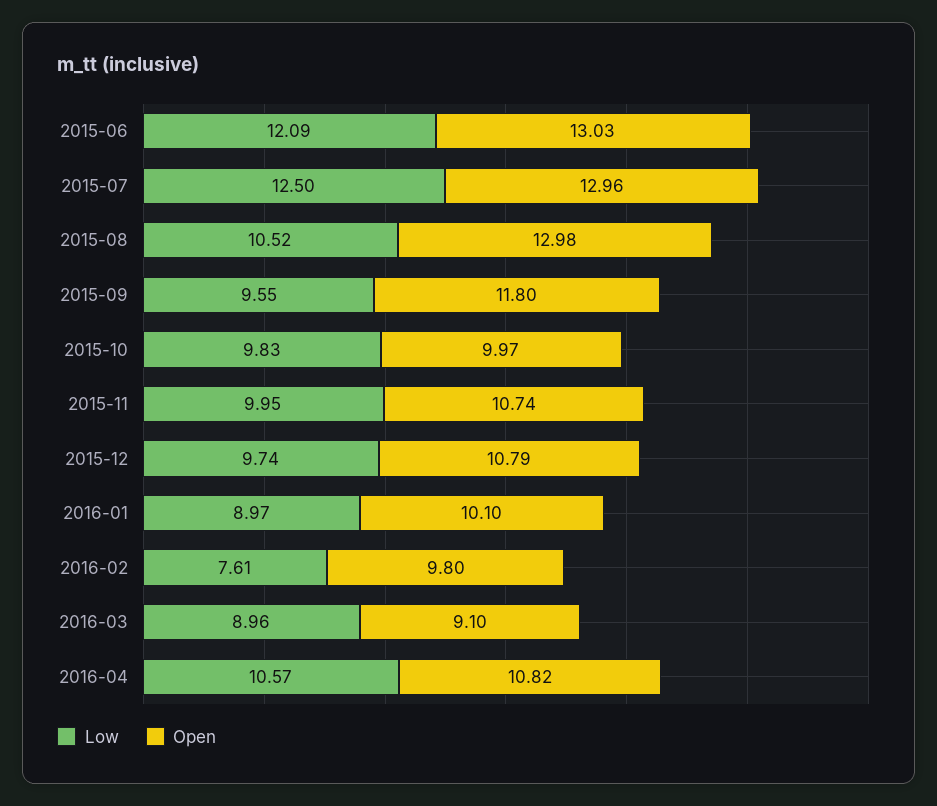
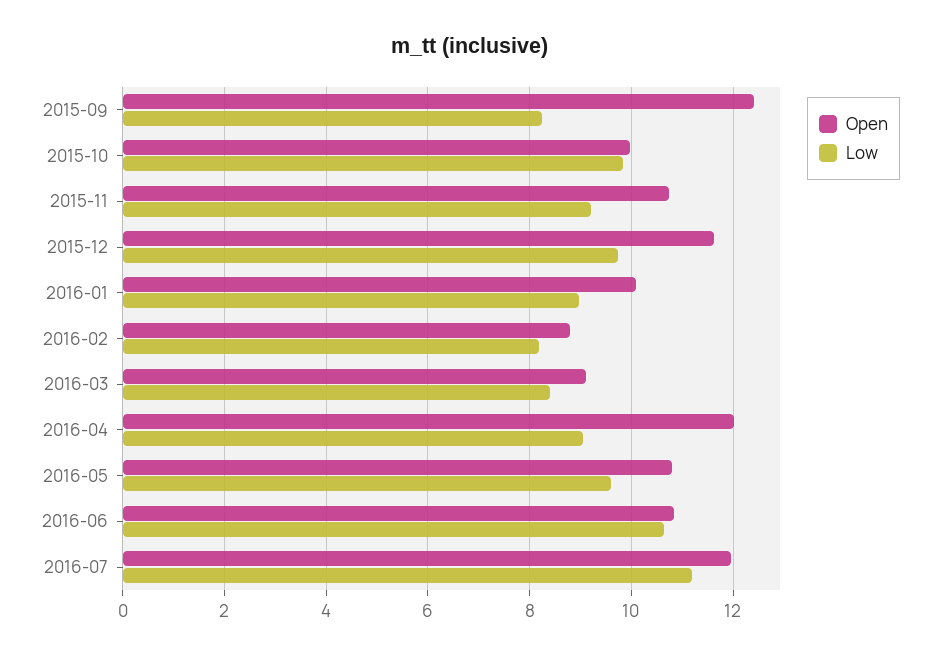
Low, 2015-06: 12.09 -> none
Open, 2015-06: 13.03 -> none
Low, 2015-07: 12.5 -> none
Open, 2015-07: 12.96 -> none
Low, 2015-08: 10.52 -> none
Open, 2015-08: 12.98 -> none
Low, 2015-09: 9.55 -> 8.2
Open, 2015-09: 11.8 -> 12.4
Low, 2015-11: 9.95 -> 9.2
Open, 2015-12: 10.79 -> 11.6
Low, 2016-02: 7.61 -> 8.2
Open, 2016-02: 9.8 -> 8.8
Low, 2016-03: 8.96 -> 8.4
Low, 2016-04: 10.57 -> 9
Open, 2016-04: 10.82 -> 12
Open, 2016-05: none -> 10.8
Low, 2016-05: none -> 9.6
Open, 2016-06: none -> 10.8
Low, 2016-06: none -> 10.6
Open, 2016-07: none -> 12
Low, 2016-07: none -> 11.2

